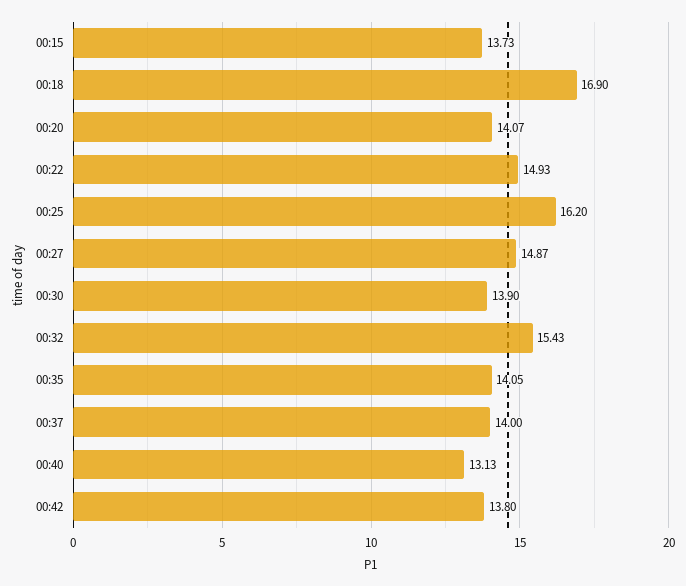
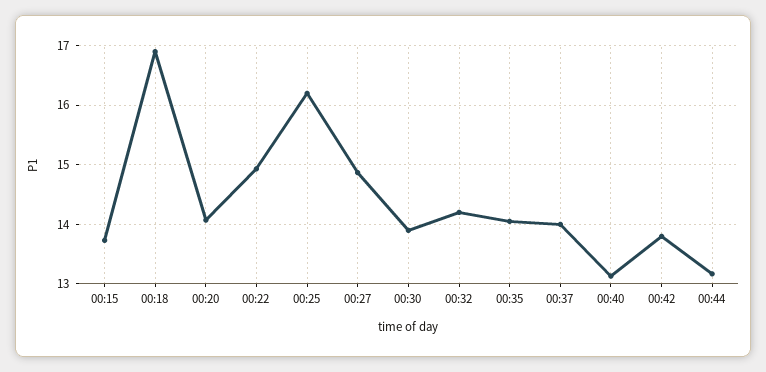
00:32: 15.43 -> 14.2
00:44: none -> 13.2

